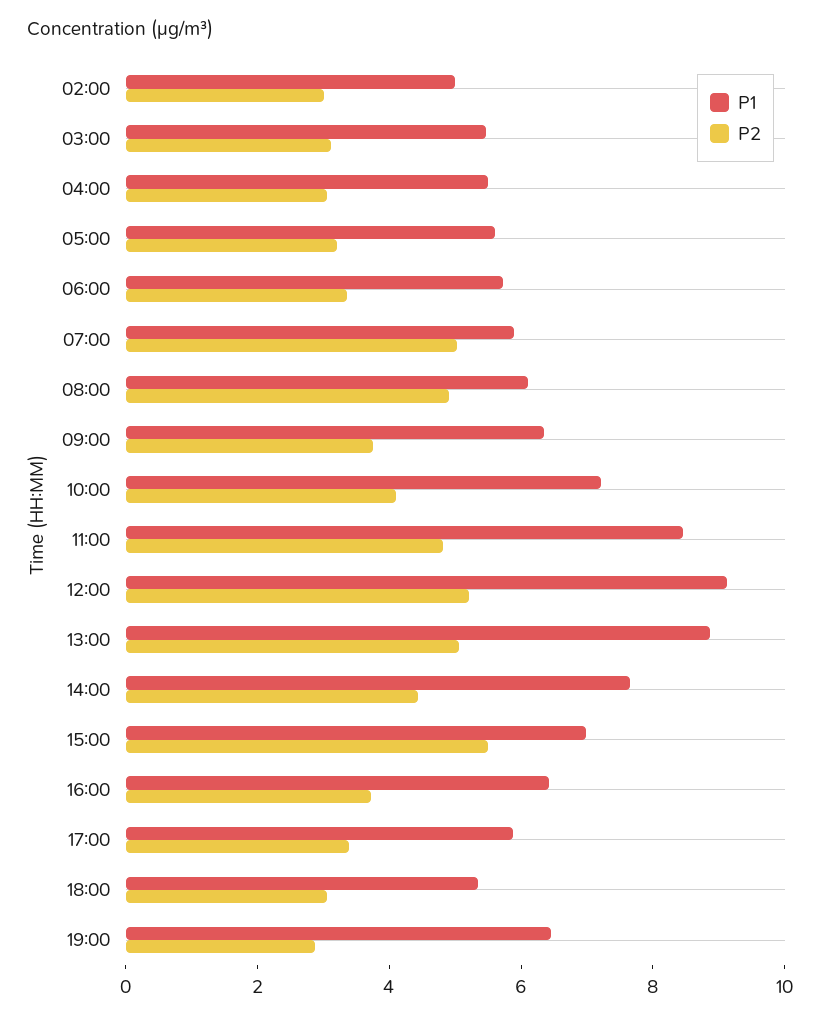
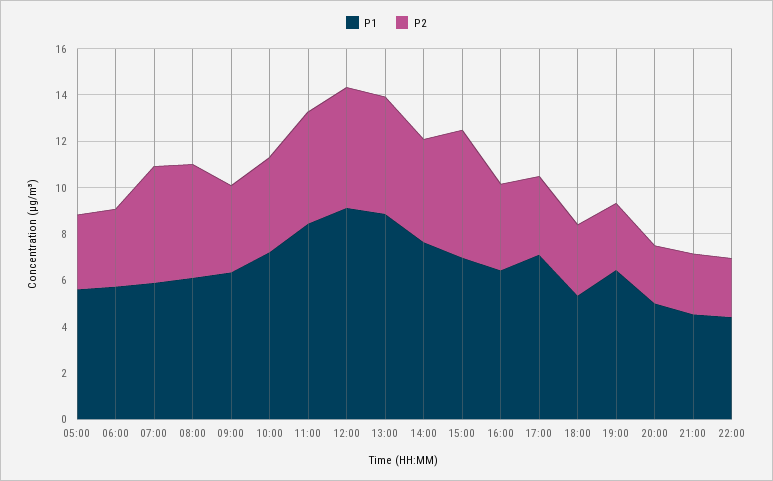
P1, 02:00: 5 -> none
P2, 02:00: 3 -> none
P1, 03:00: 5.5 -> none
P2, 03:00: 3 -> none
P1, 04:00: 5.5 -> none
P2, 04:00: 3 -> none
P1, 17:00: 6 -> 7
P1, 20:00: none -> 5
P2, 20:00: none -> 2.5
P1, 21:00: none -> 4.5
P2, 21:00: none -> 2.5
P1, 22:00: none -> 4.5
P2, 22:00: none -> 2.5

